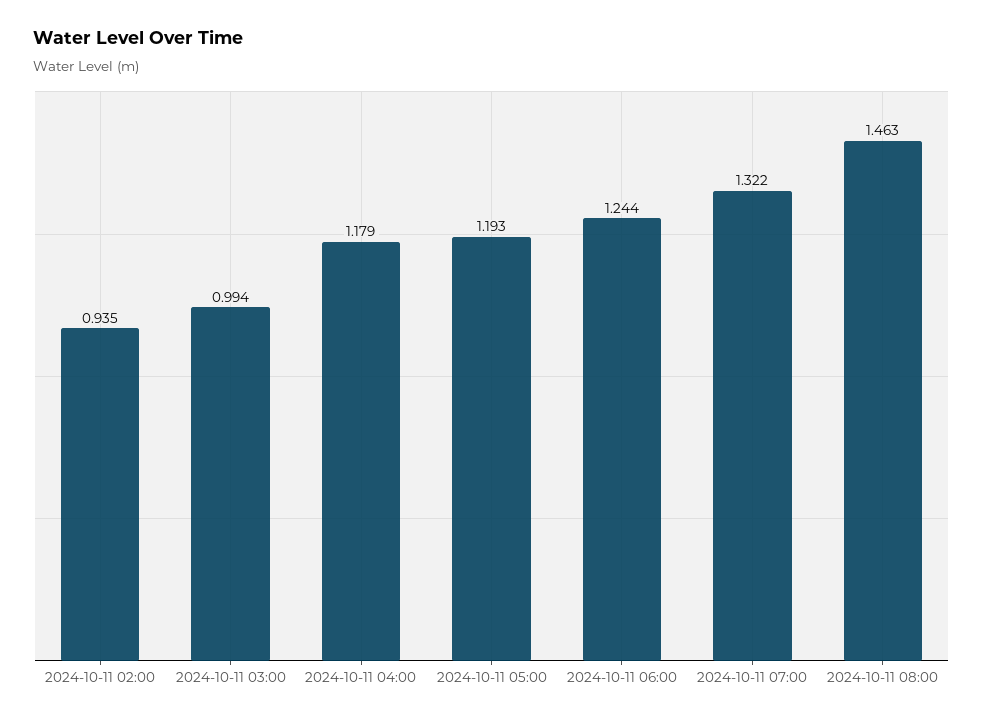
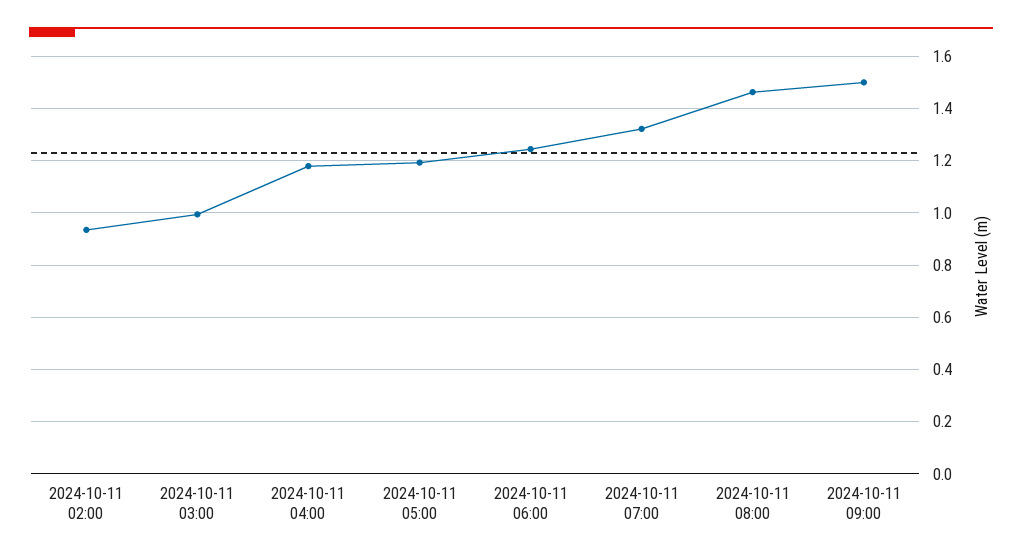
2024-10-11 09:00: none -> 1.5

